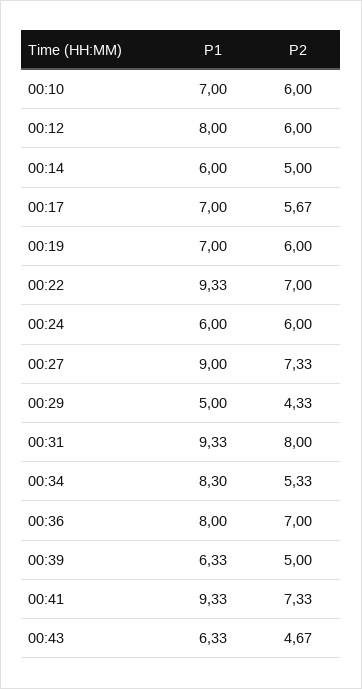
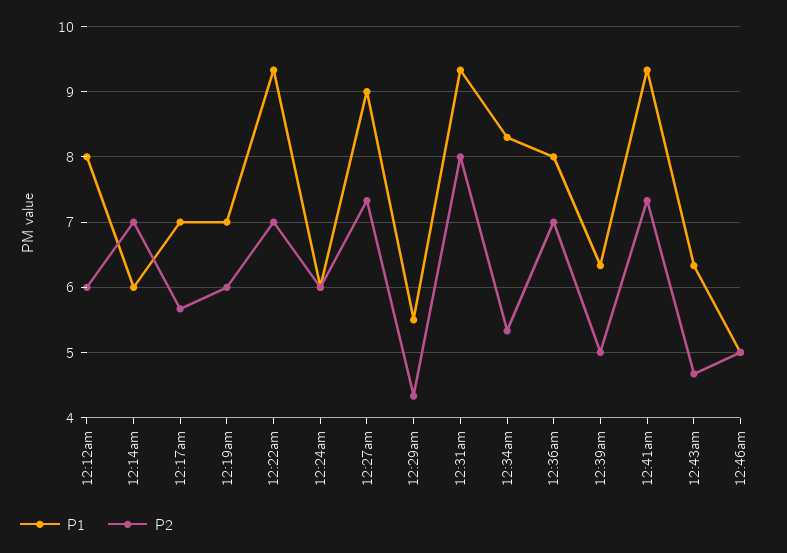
P1, 00:10: 7 -> none
P2, 00:10: 6 -> none
P2, 00:14: 5 -> 7
P1, 00:29: 5 -> 5.5
P1, 12:46am: none -> 5
P2, 12:46am: none -> 5

